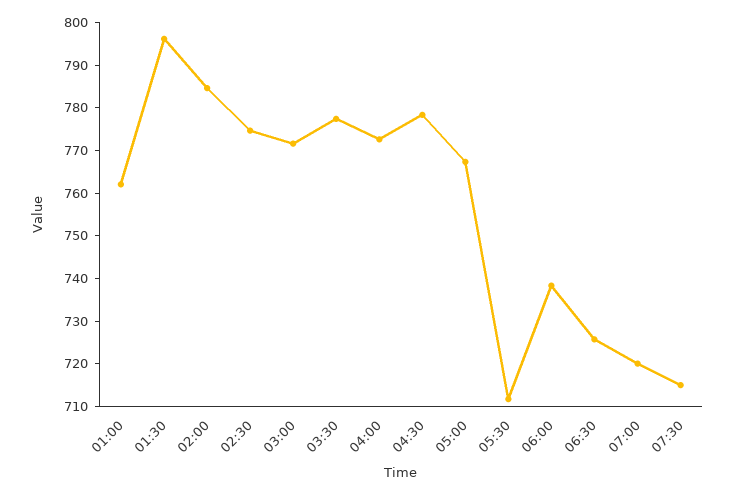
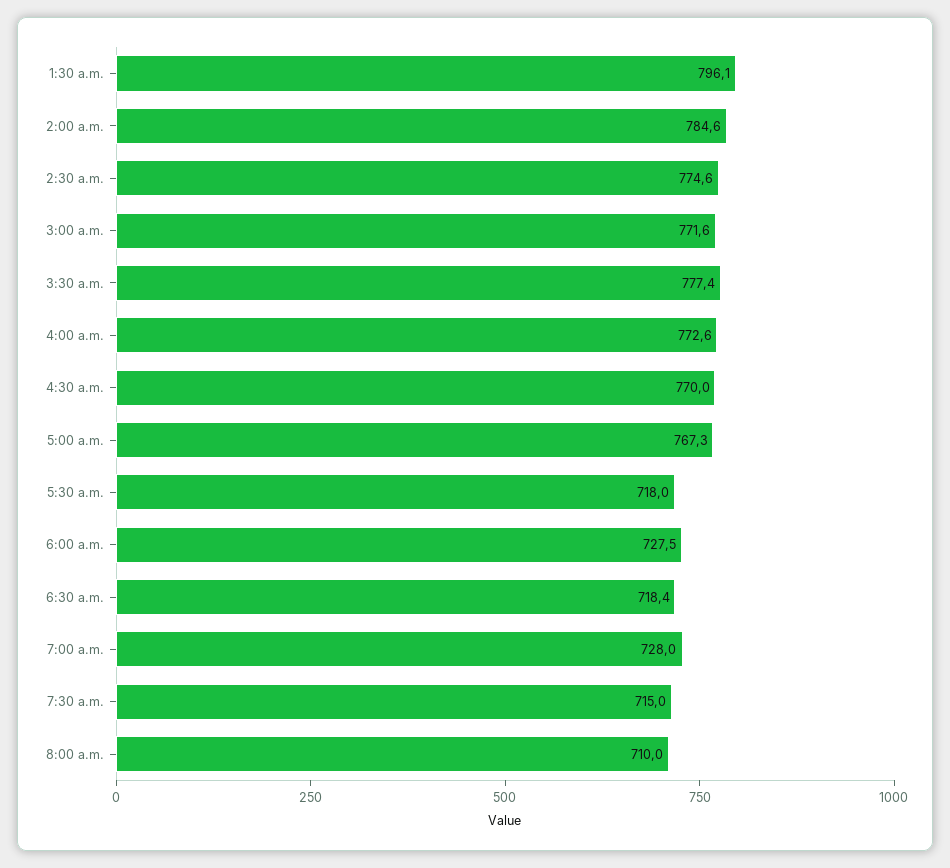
01:00: 762 -> none
04:30: 778 -> 770
05:30: 712 -> 718
06:00: 738 -> 727.5
06:30: 726 -> 718.4
07:00: 720 -> 728
8:00 a.m.: none -> 710

